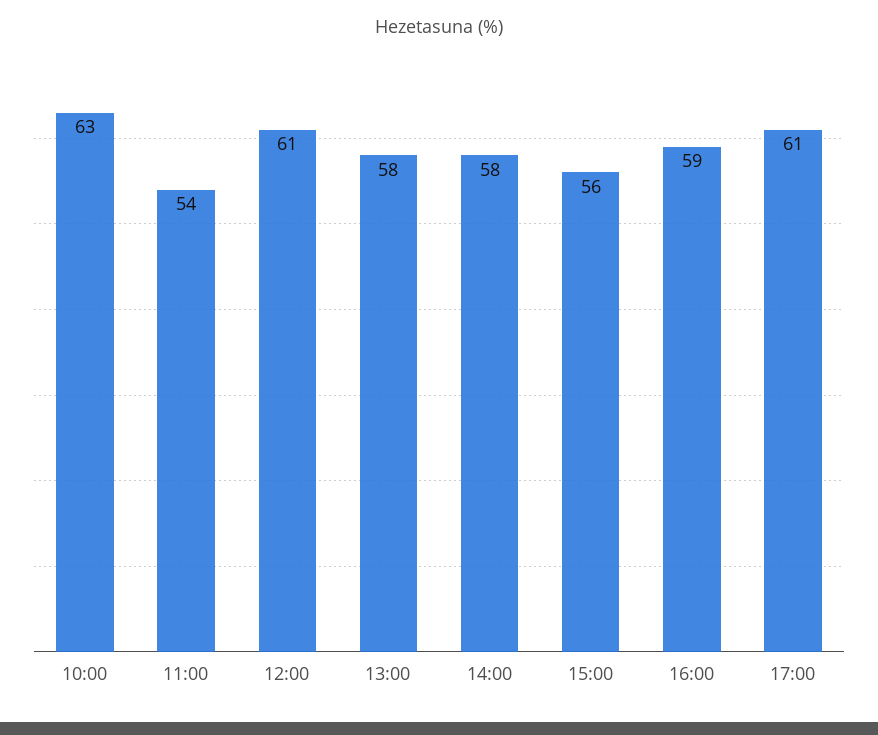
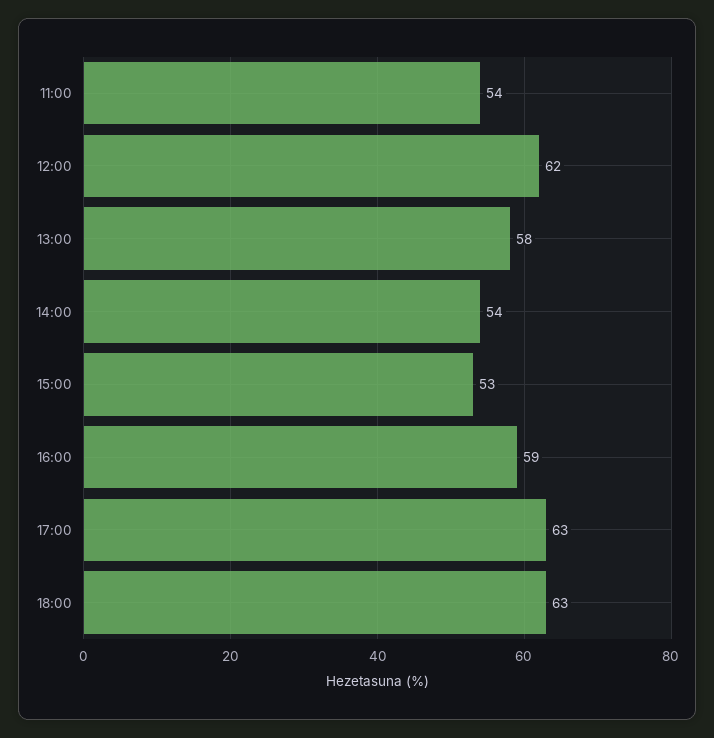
10:00: 63 -> none
12:00: 61 -> 62
14:00: 58 -> 54
15:00: 56 -> 53
17:00: 61 -> 63
18:00: none -> 63

